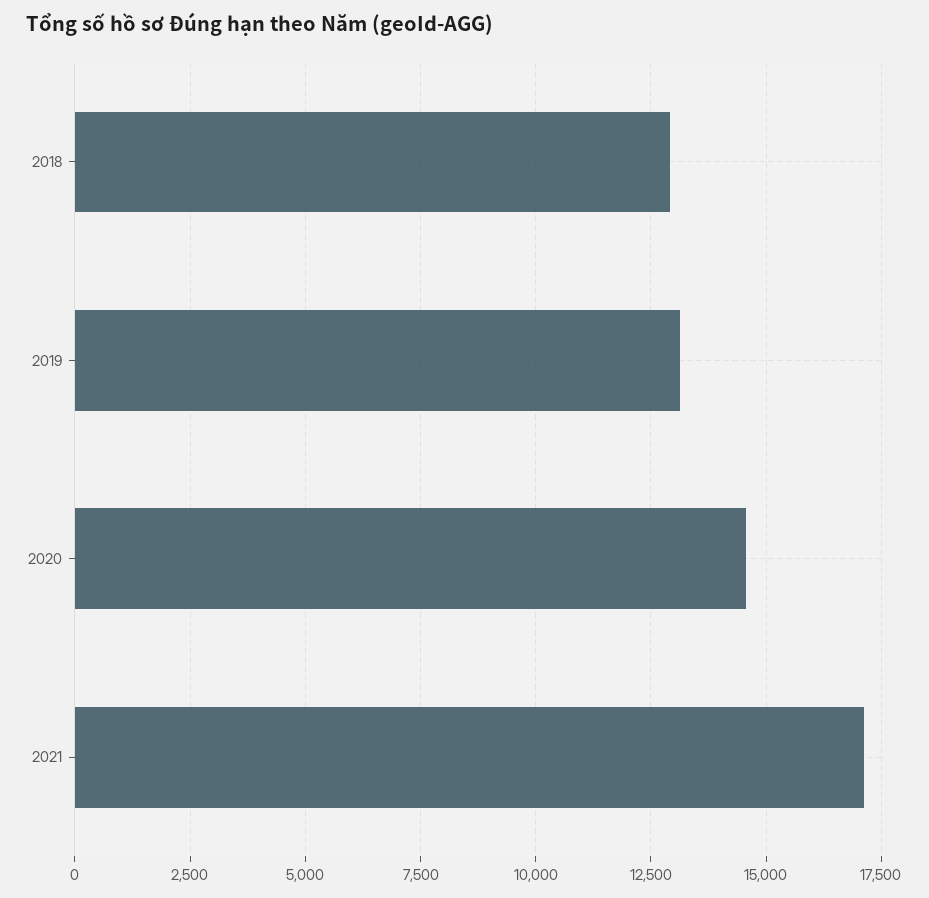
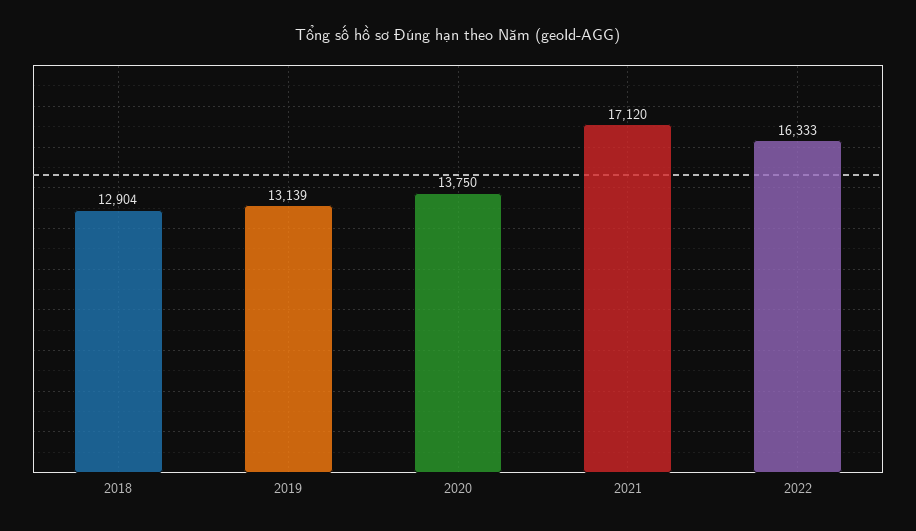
2020: 14500 -> 13750
2022: none -> 16333

